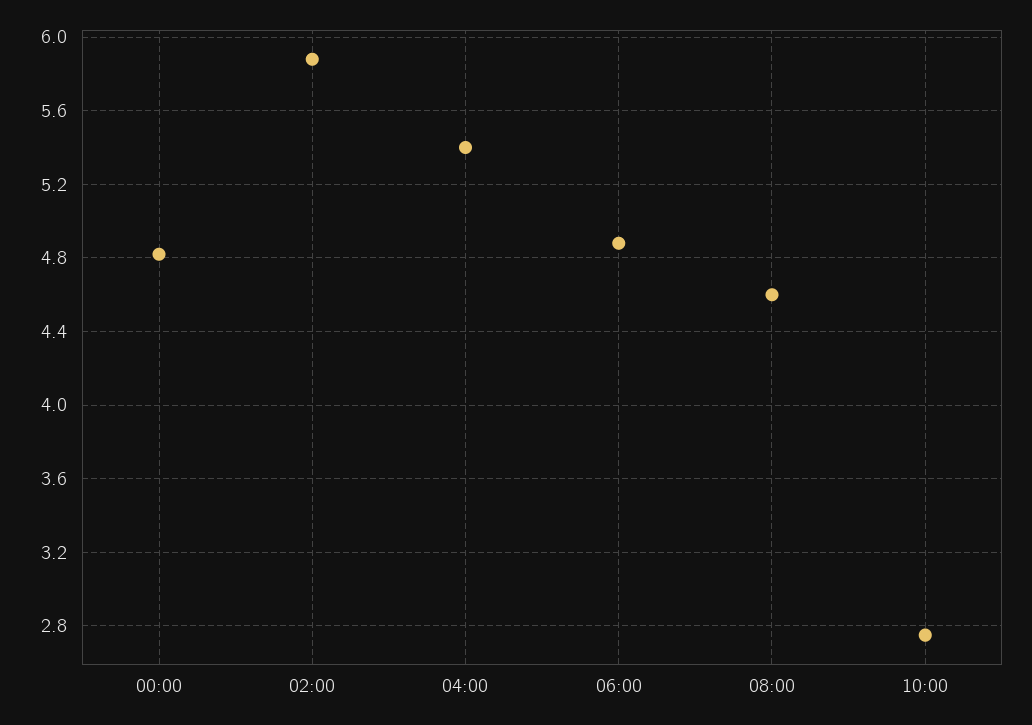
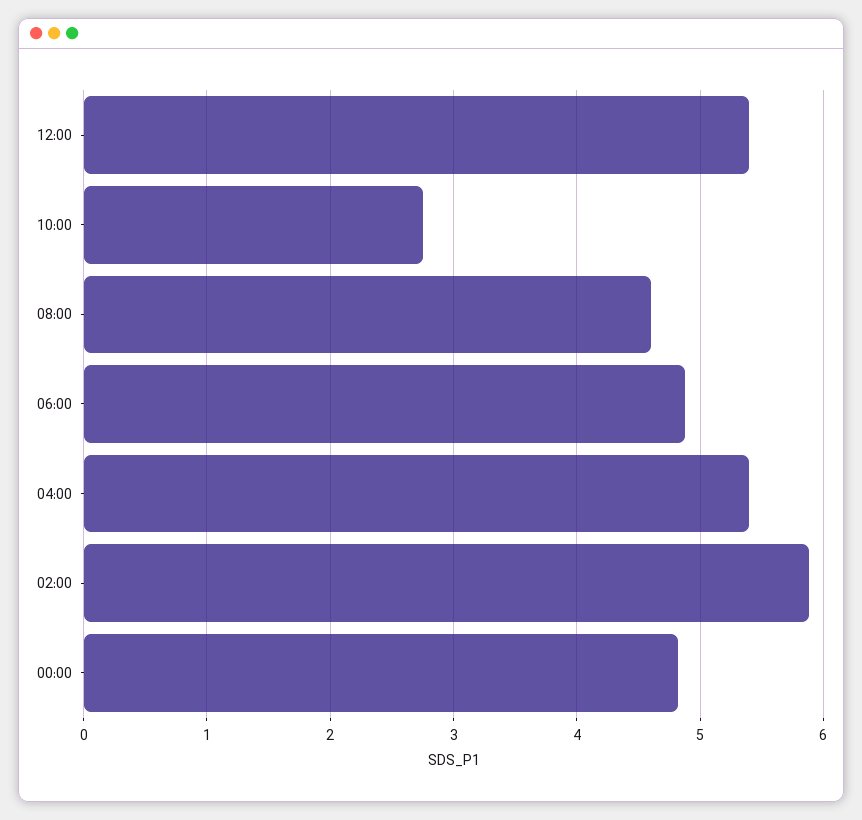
12:00: none -> 5.4

